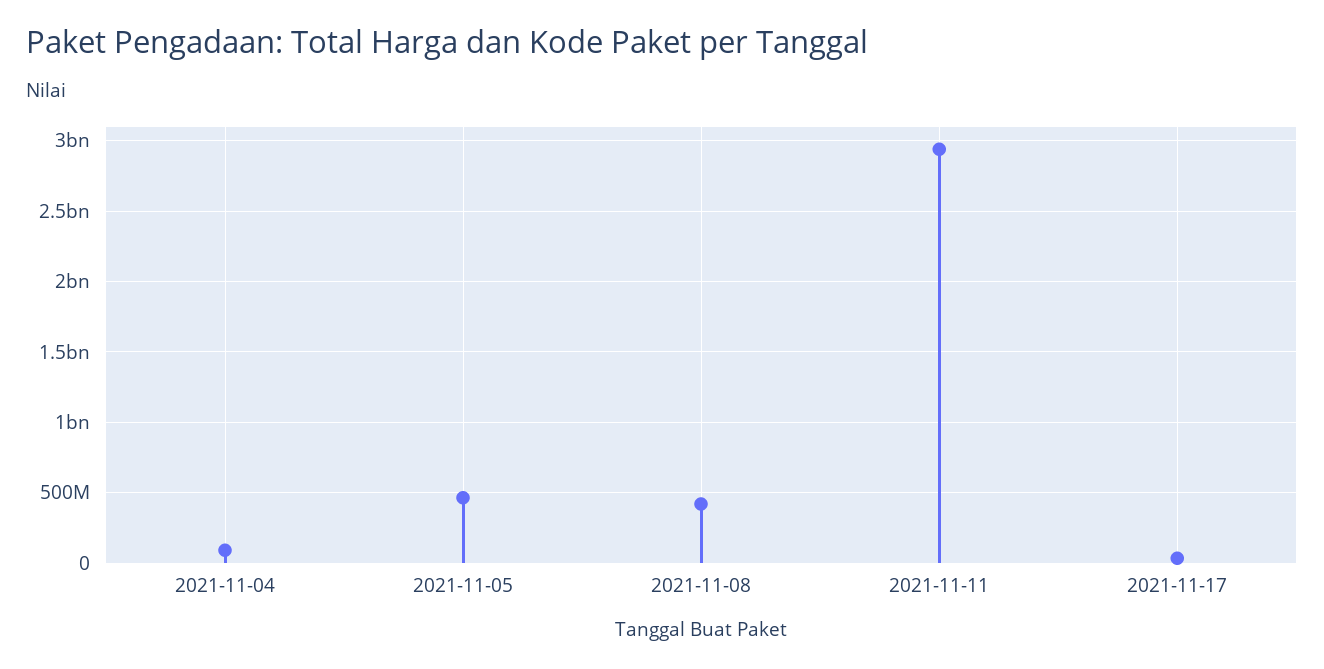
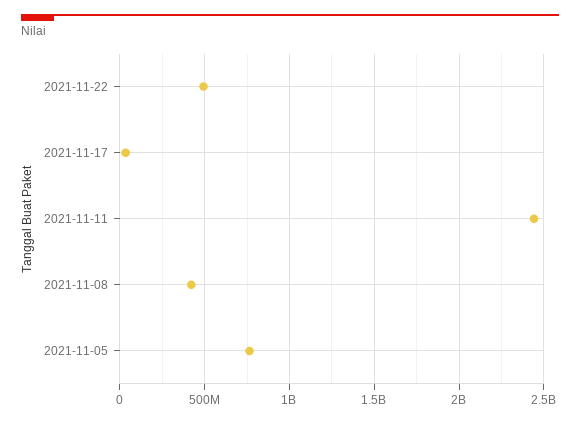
2021-11-04: 100000000 -> none
2021-11-05: 450000000 -> 750000000
2021-11-11: 2950000000 -> 2450000000
2021-11-22: none -> 500000000

